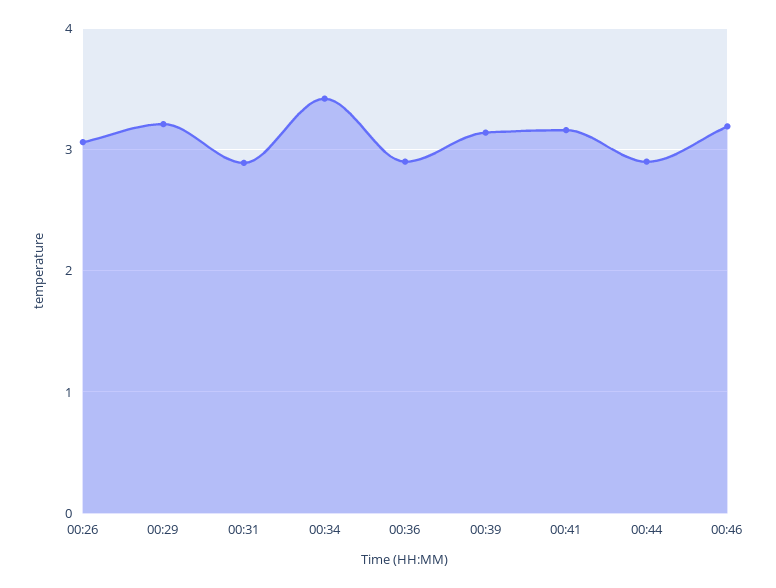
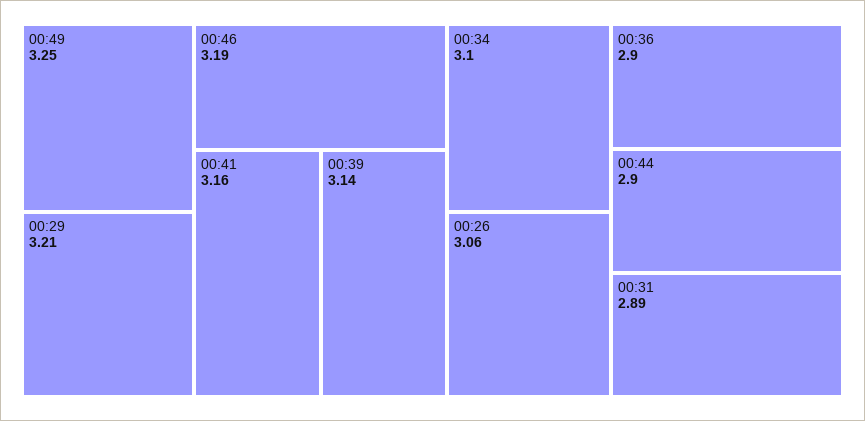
00:34: 3.4 -> 3.1
00:49: none -> 3.25

